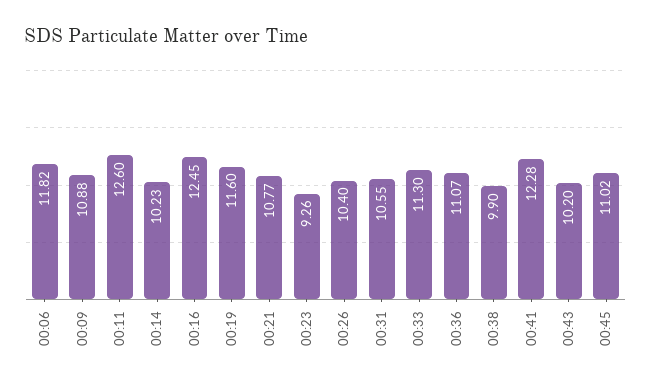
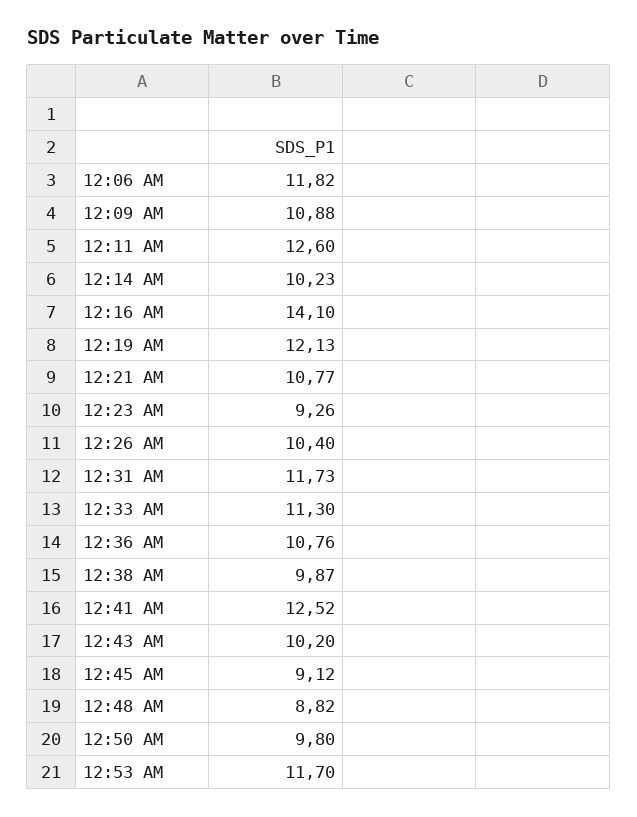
00:16: 12.45 -> 14.1
00:19: 11.6 -> 12.13
00:31: 10.55 -> 11.73
00:36: 11.07 -> 10.76
00:38: 9.9 -> 9.87
00:41: 12.28 -> 12.52
00:45: 11.02 -> 9.12
12:48 AM: none -> 8.82
12:50 AM: none -> 9.8
12:53 AM: none -> 11.7

